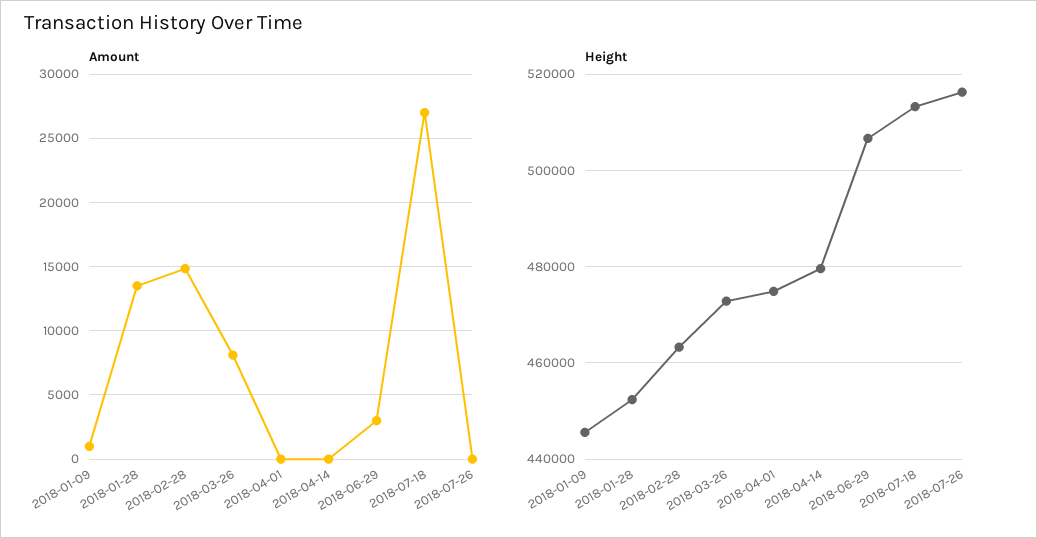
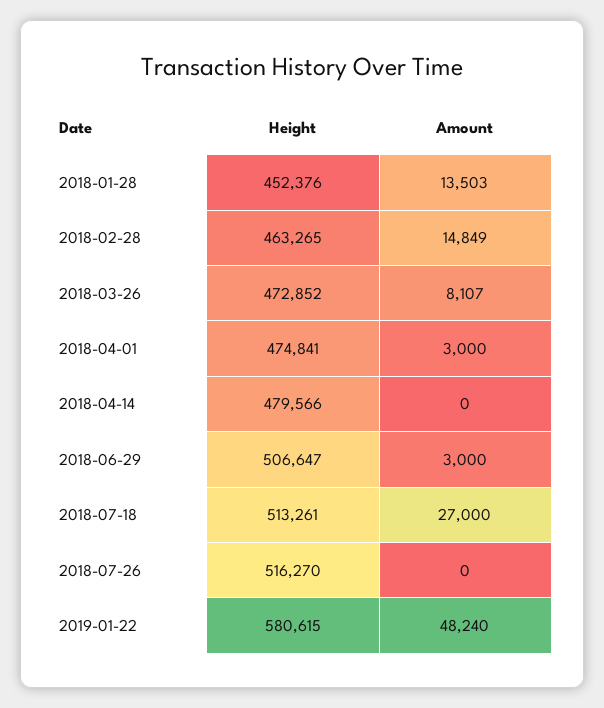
Amount, 2018-01-09: 1000 -> none
Amount, 2018-04-01: 0 -> 3000
Height, 2018-01-09: 446000 -> none
Height, 2019-01-22: none -> 580615
Amount, 2019-01-22: none -> 48240

